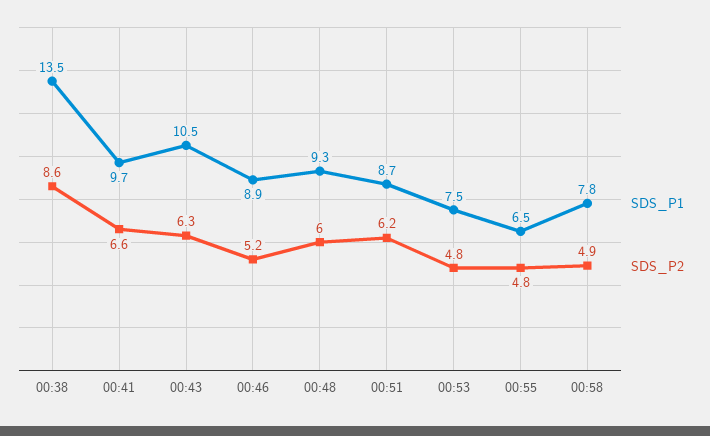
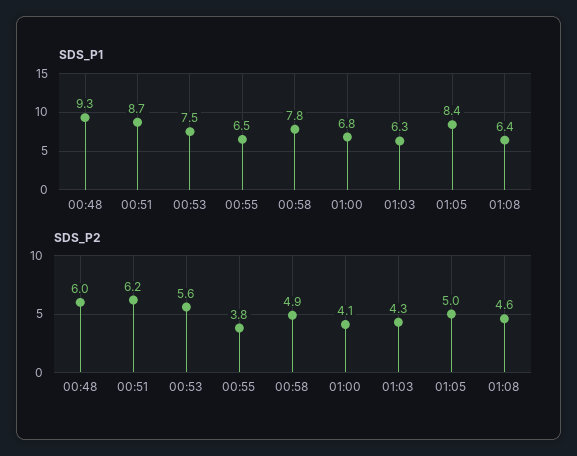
SDS_P1, 00:38: 13.5 -> none
SDS_P2, 00:38: 8.6 -> none
SDS_P1, 00:41: 9.7 -> none
SDS_P2, 00:41: 6.6 -> none
SDS_P1, 00:43: 10.5 -> none
SDS_P2, 00:43: 6.3 -> none
SDS_P1, 00:46: 8.9 -> none
SDS_P2, 00:46: 5.2 -> none
SDS_P2, 00:53: 4.8 -> 5.6
SDS_P2, 00:55: 4.8 -> 3.8
SDS_P1, 01:00: none -> 6.8
SDS_P1, 01:03: none -> 6.3
SDS_P1, 01:05: none -> 8.4
SDS_P1, 01:08: none -> 6.4
SDS_P2, 01:00: none -> 4.1
SDS_P2, 01:03: none -> 4.3
SDS_P2, 01:05: none -> 5
SDS_P2, 01:08: none -> 4.6

